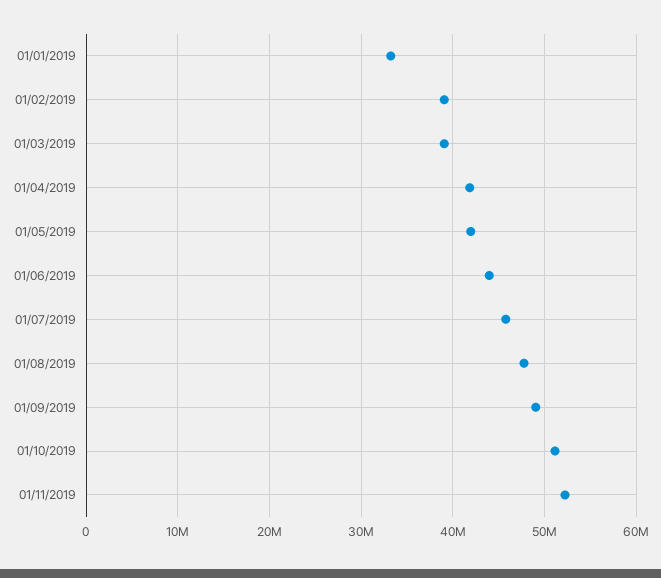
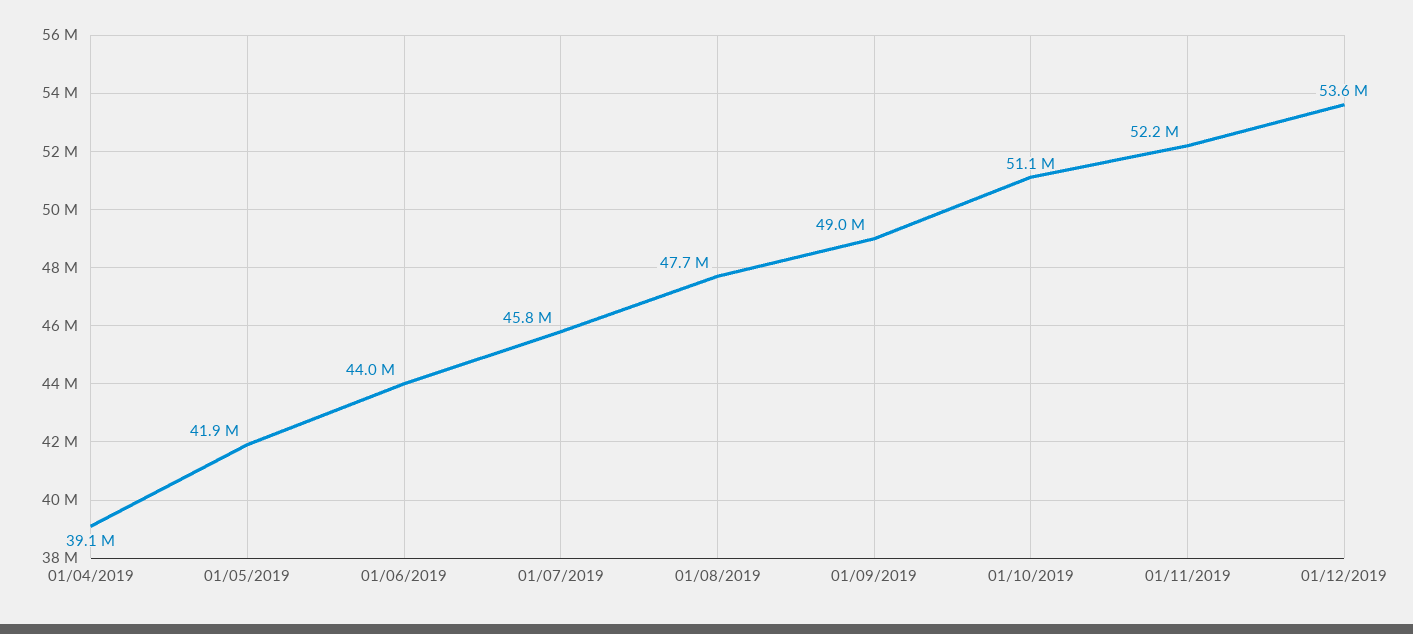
01/01/2019: 33000000 -> none
01/02/2019: 39000000 -> none
01/03/2019: 39000000 -> none
01/04/2019: 42000000 -> 39100000
01/12/2019: none -> 53600000

